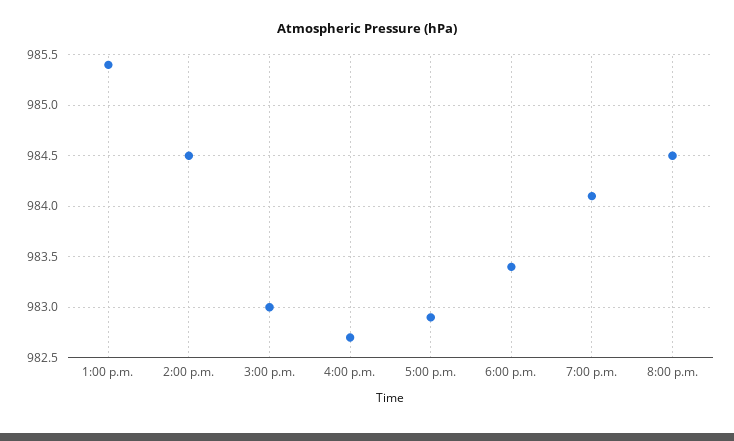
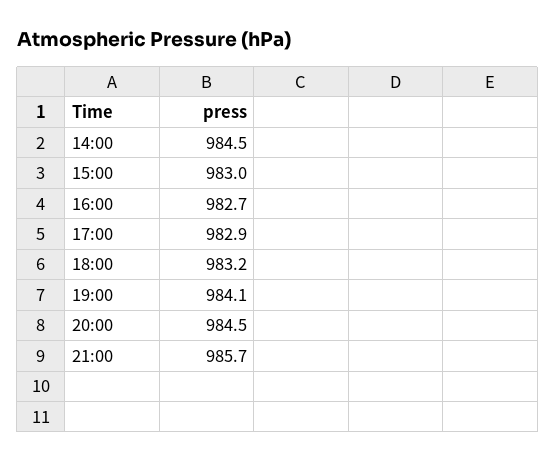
1:00 p.m.: 985.4 -> none
6:00 p.m.: 983.4 -> 983.2
21:00: none -> 985.7

